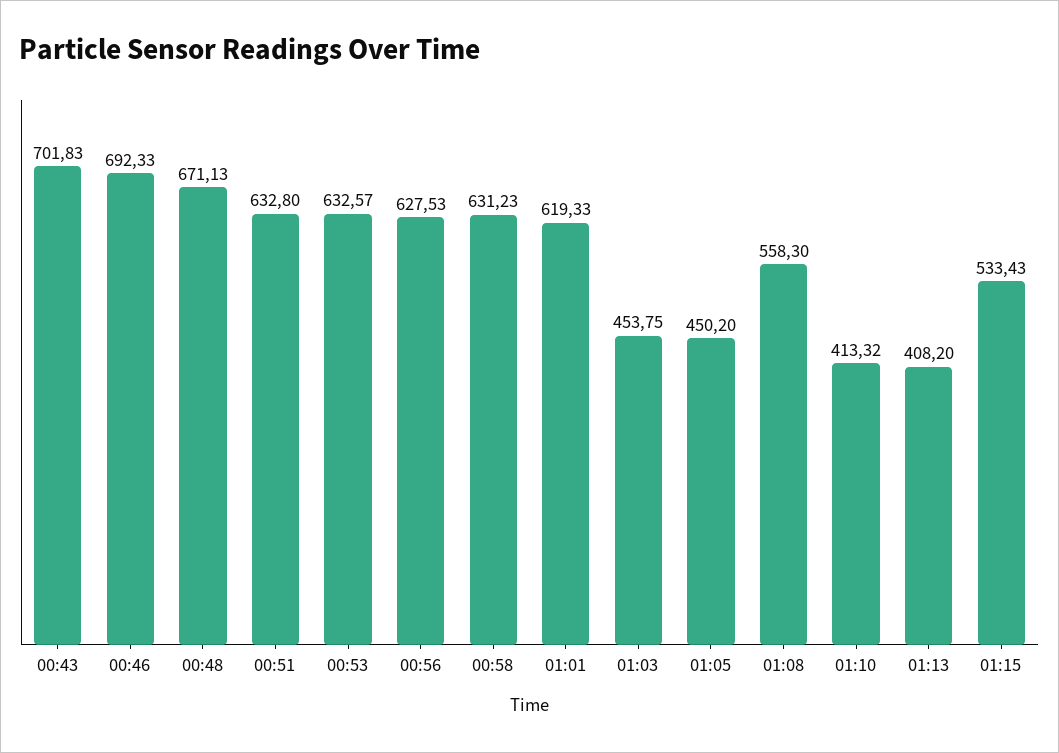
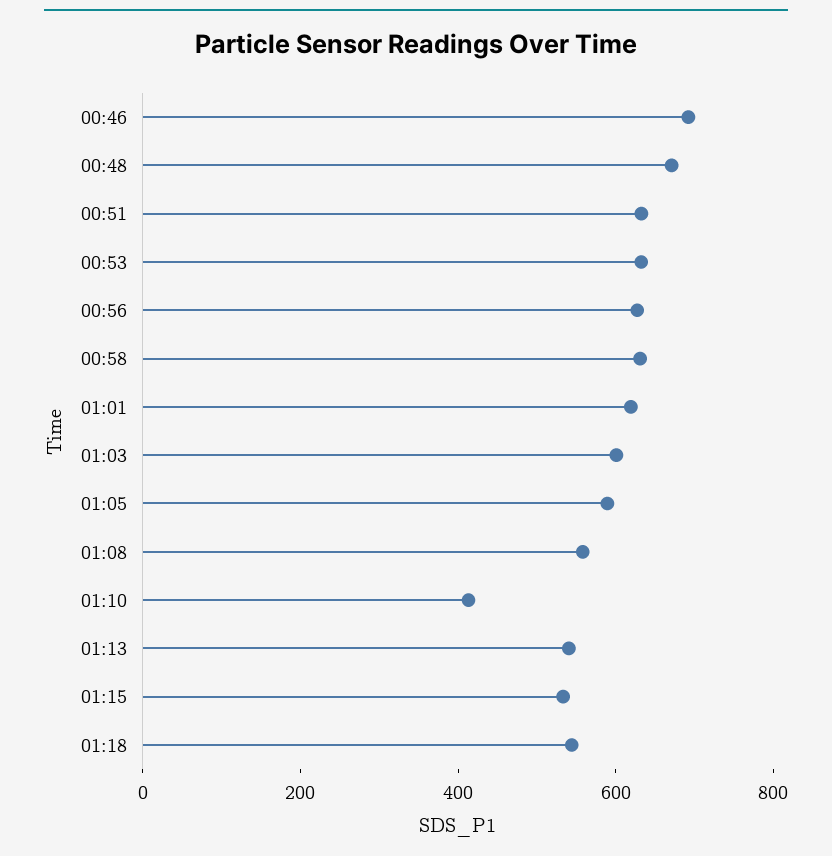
00:43: 701.83 -> none
01:03: 453.75 -> 600
01:05: 450.2 -> 600
01:13: 408.2 -> 550
01:18: none -> 550

